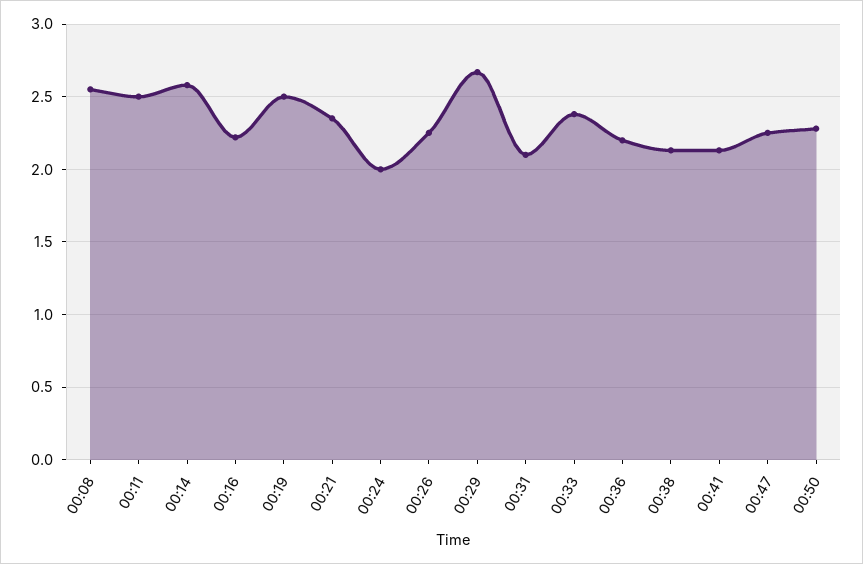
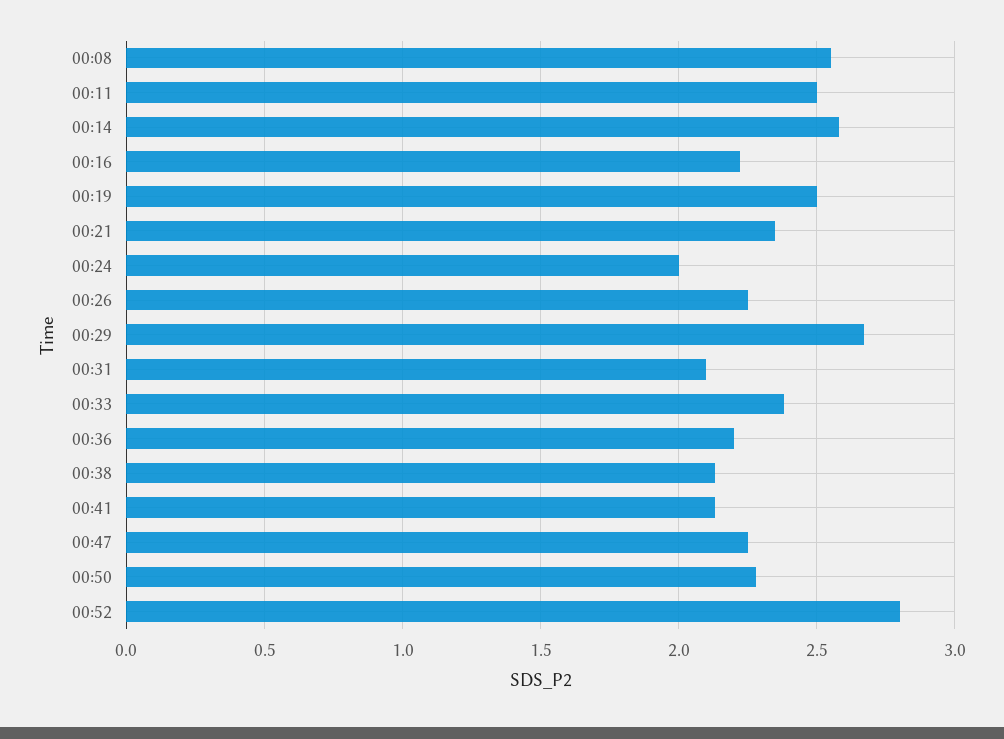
00:52: none -> 2.8

